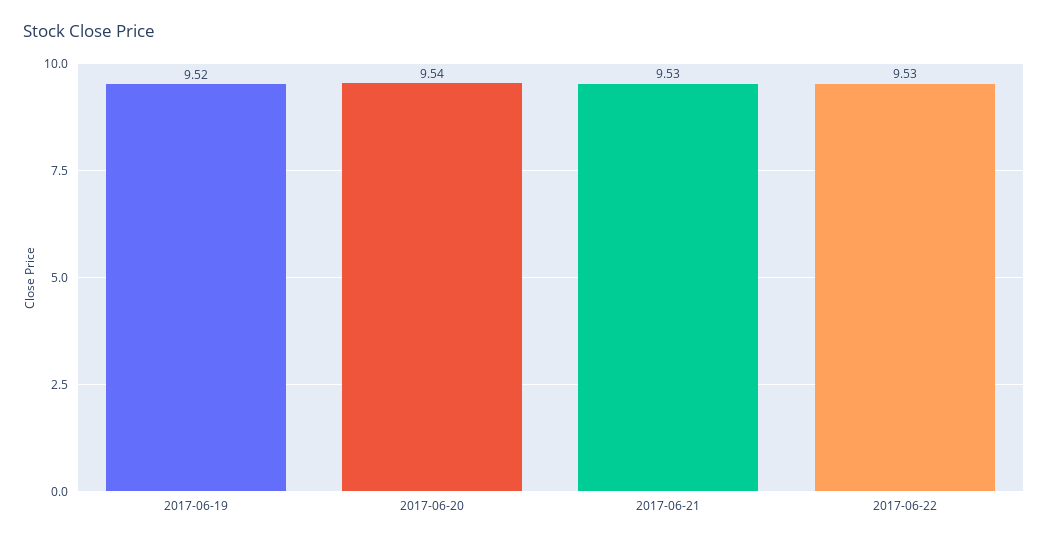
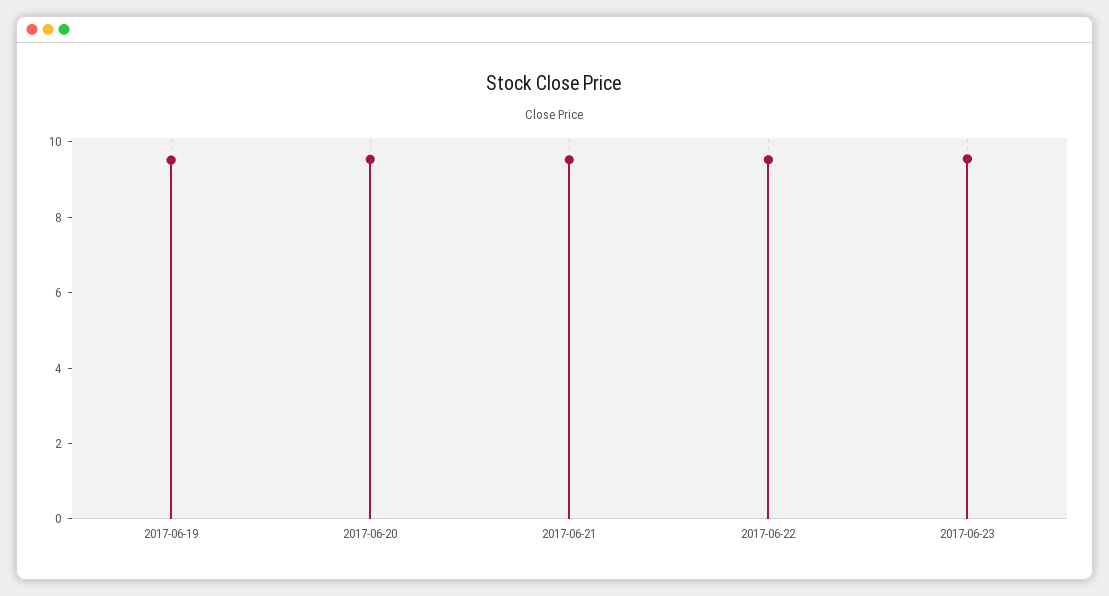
2017-06-23: none -> 9.5

